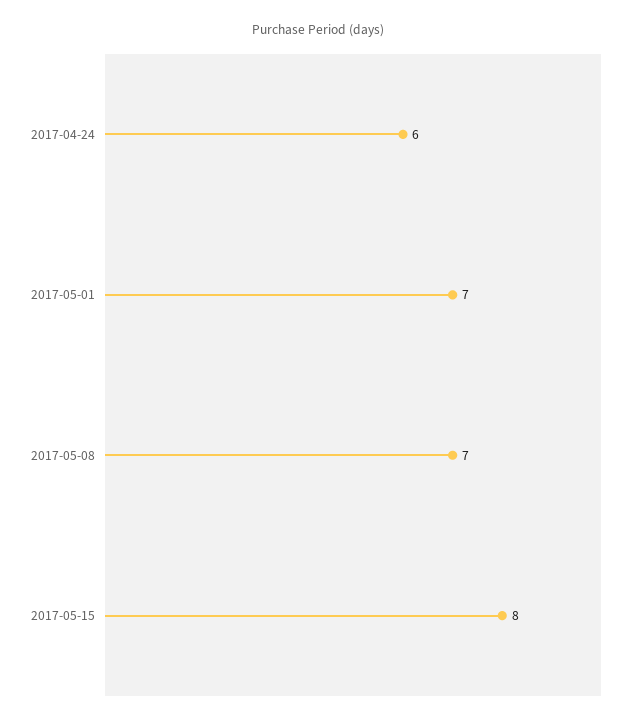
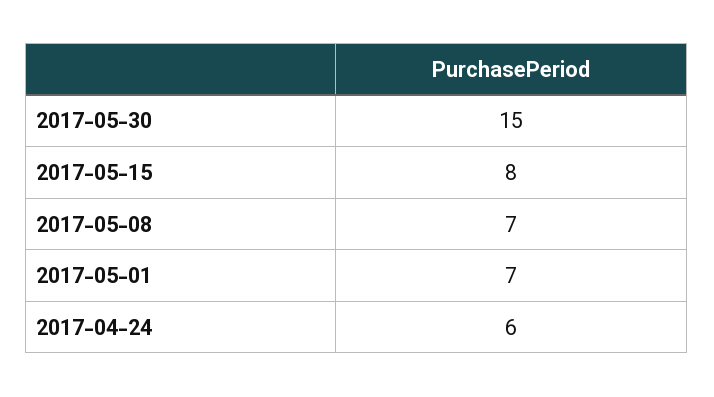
2017-05-30: none -> 15

